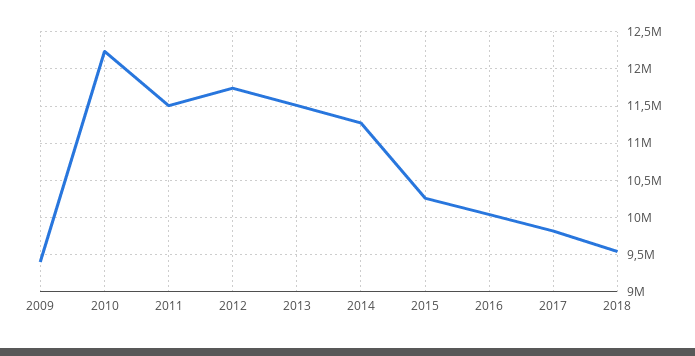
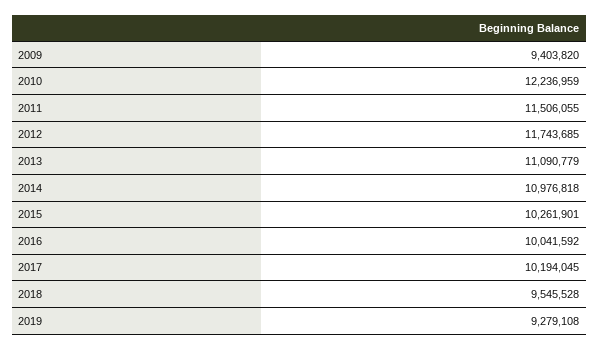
2013: 11500000 -> 11090779
2014: 11300000 -> 10976818
2017: 9800000 -> 10194045
2019: none -> 9279108

